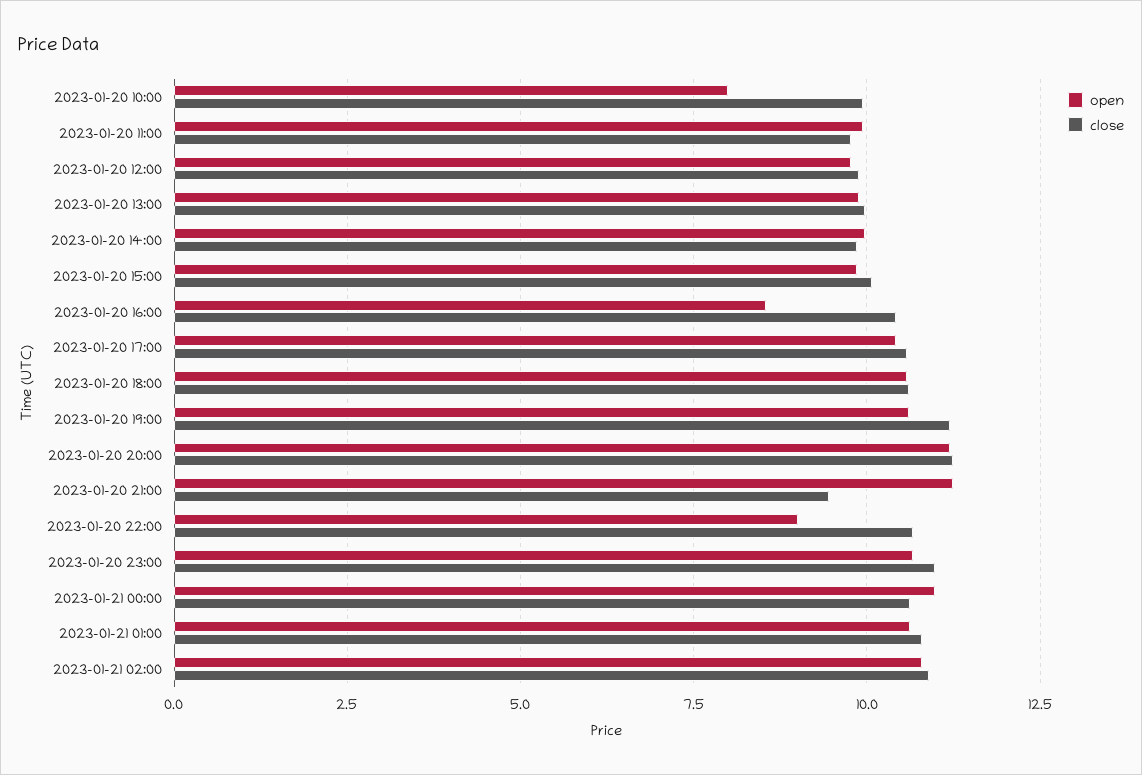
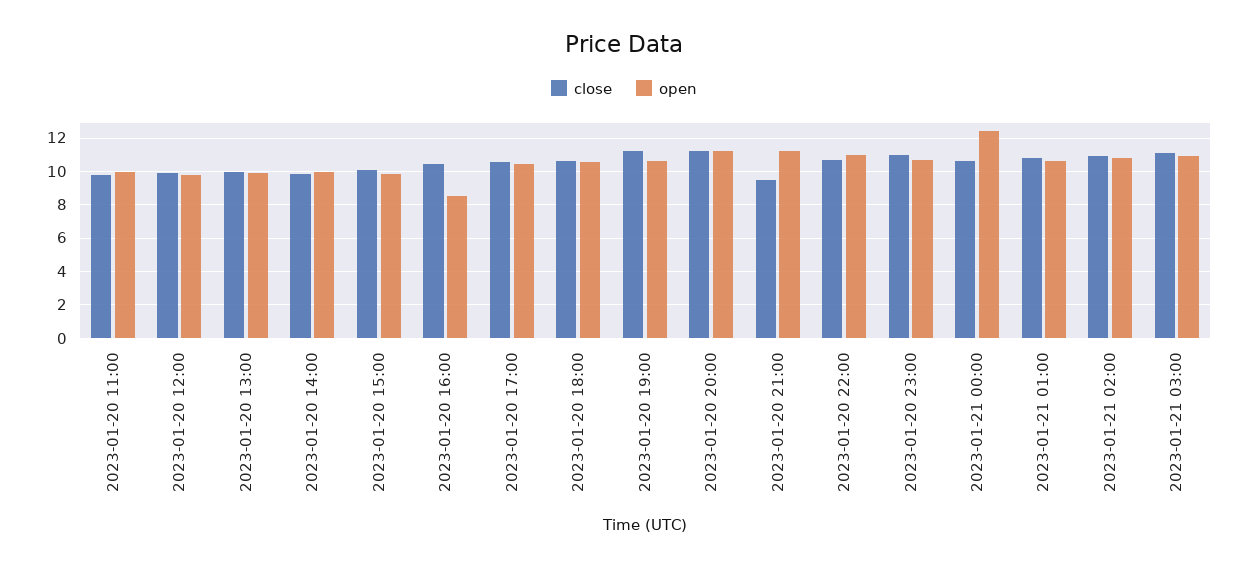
open, 2023-01-20 10:00: 8 -> none
close, 2023-01-20 10:00: 10 -> none
open, 2023-01-20 22:00: 9 -> 11
open, 2023-01-21 00:00: 11 -> 12.5
close, 2023-01-21 03:00: none -> 11
open, 2023-01-21 03:00: none -> 11

